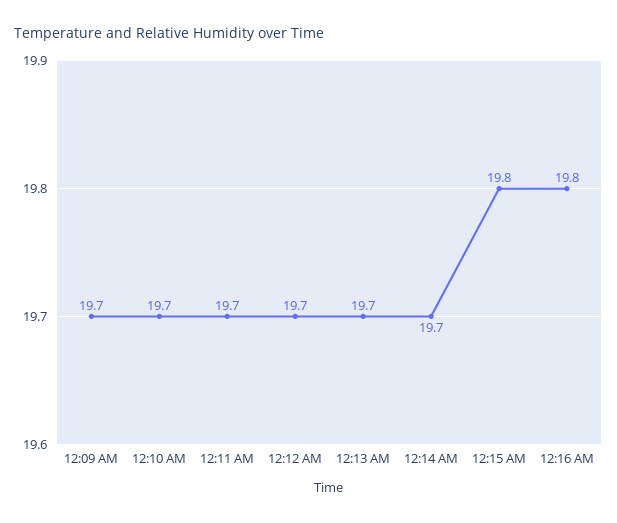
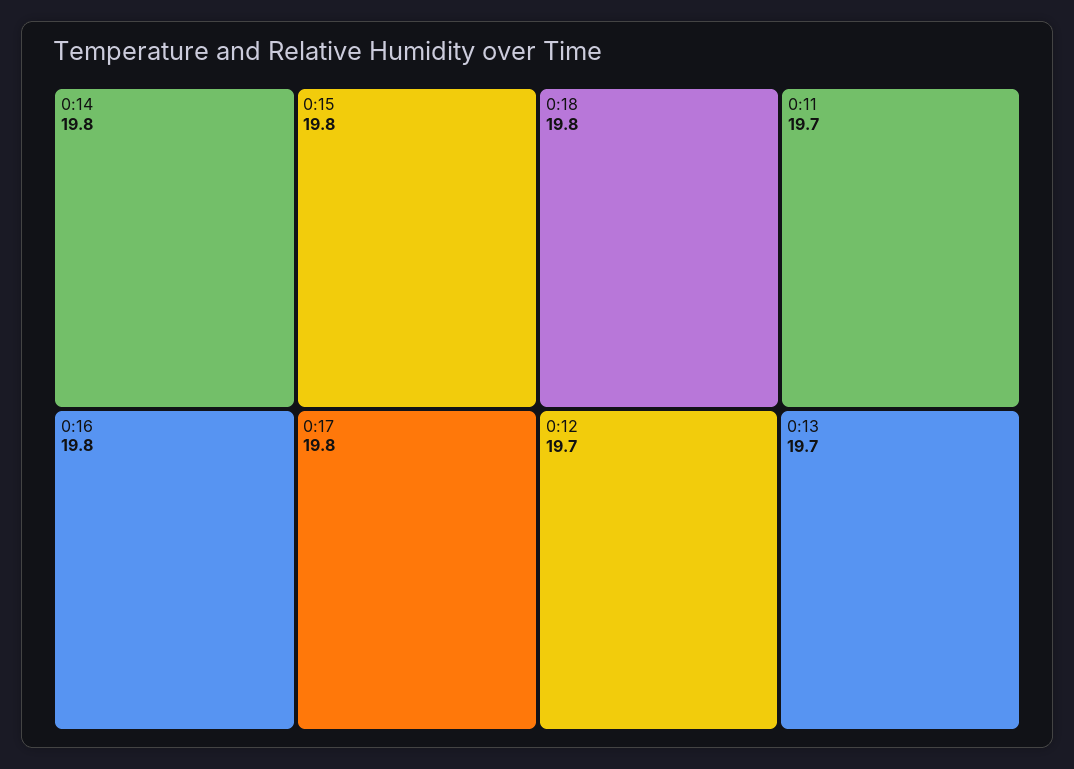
12:09 AM: 19.7 -> none
12:10 AM: 19.7 -> none
12:14 AM: 19.7 -> 19.8
0:17: none -> 19.8
0:18: none -> 19.8

